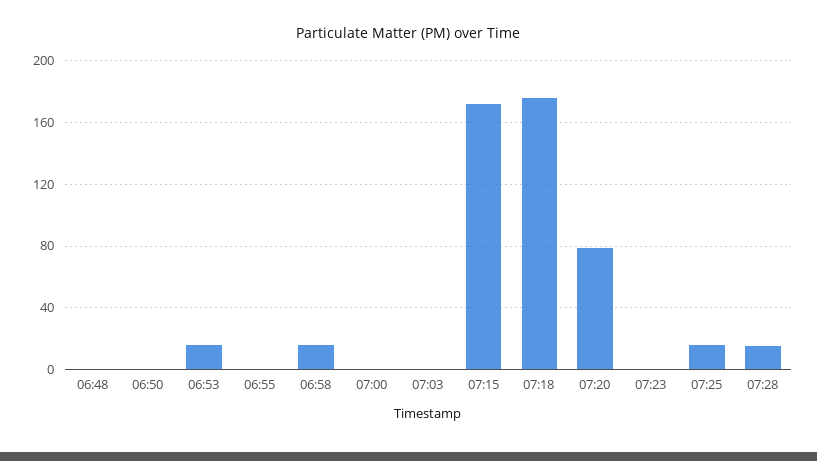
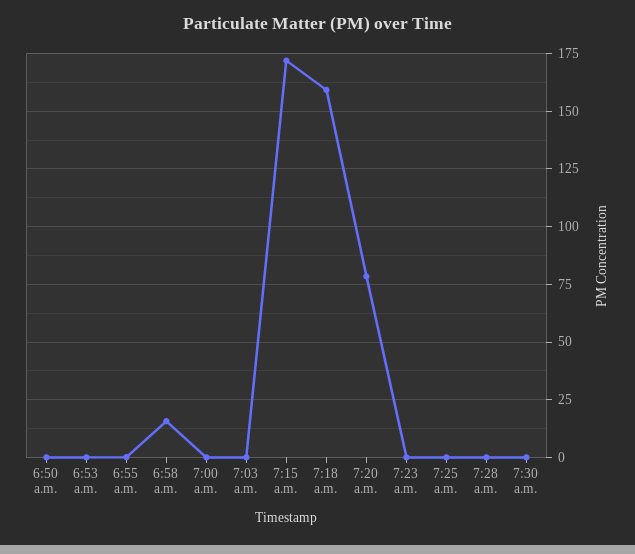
06:48: 0 -> none
06:53: 15 -> 0
07:18: 175 -> 160
07:25: 15 -> 0
07:28: 15 -> 0
7:30 a.m.: none -> 0

